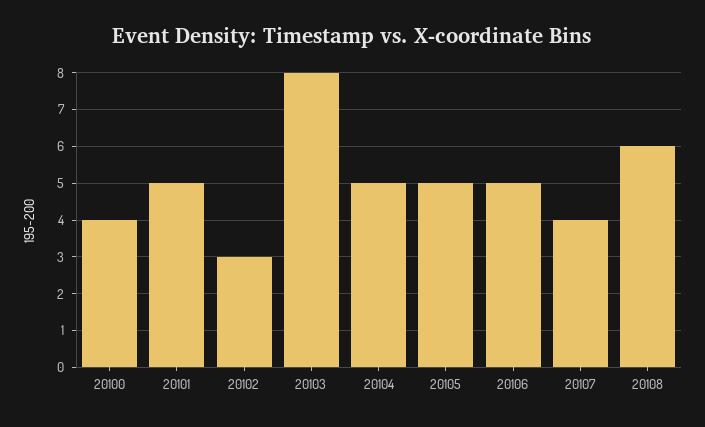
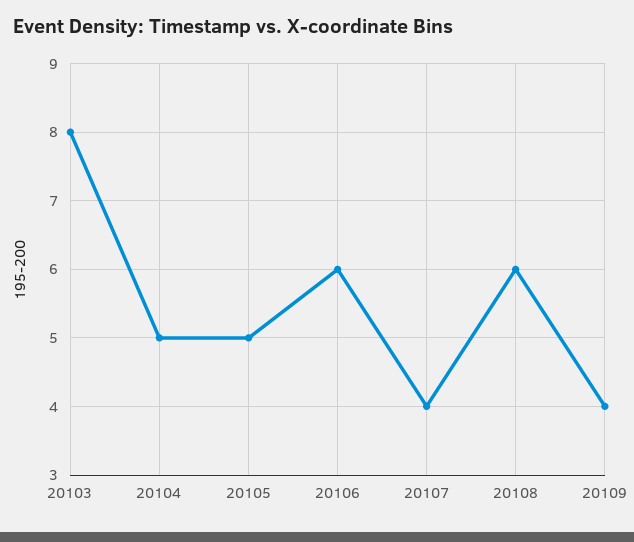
20100: 4 -> none
20101: 5 -> none
20102: 3 -> none
20106: 5 -> 6
20109: none -> 4

